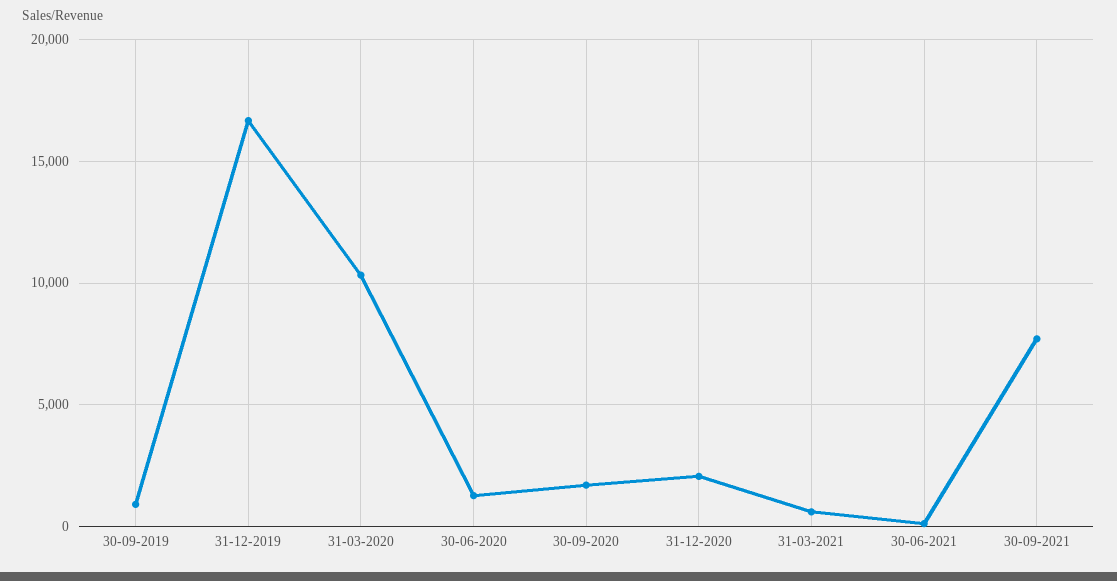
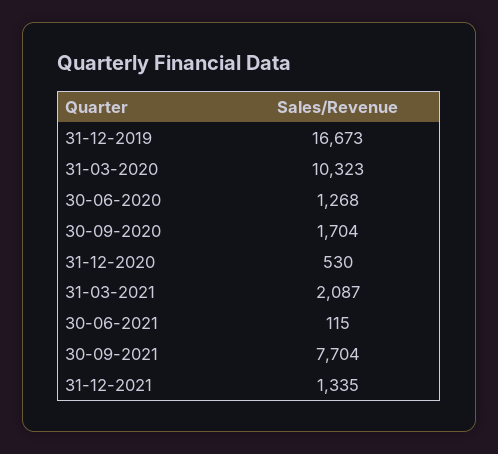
30-09-2019: 1000 -> none
31-12-2020: 2000 -> 530
31-03-2021: 500 -> 2087
31-12-2021: none -> 1335

